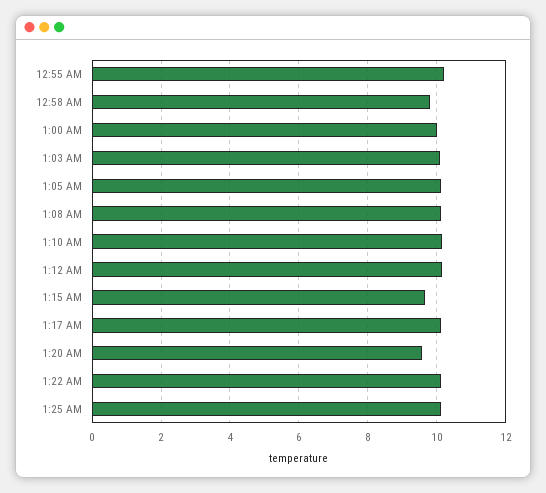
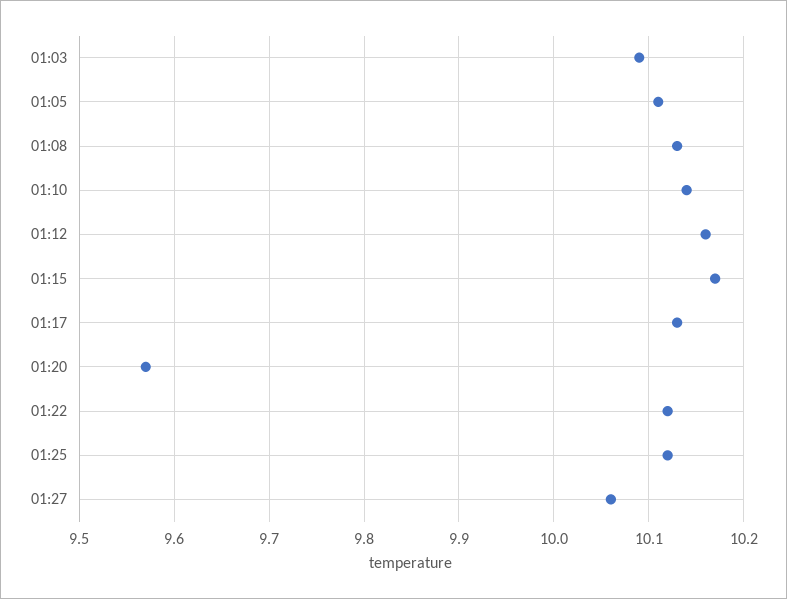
12:55 AM: 10.2 -> none
12:58 AM: 9.8 -> none
1:00 AM: 10 -> none
1:15 AM: 9.6 -> 10.17
01:27: none -> 10.06

